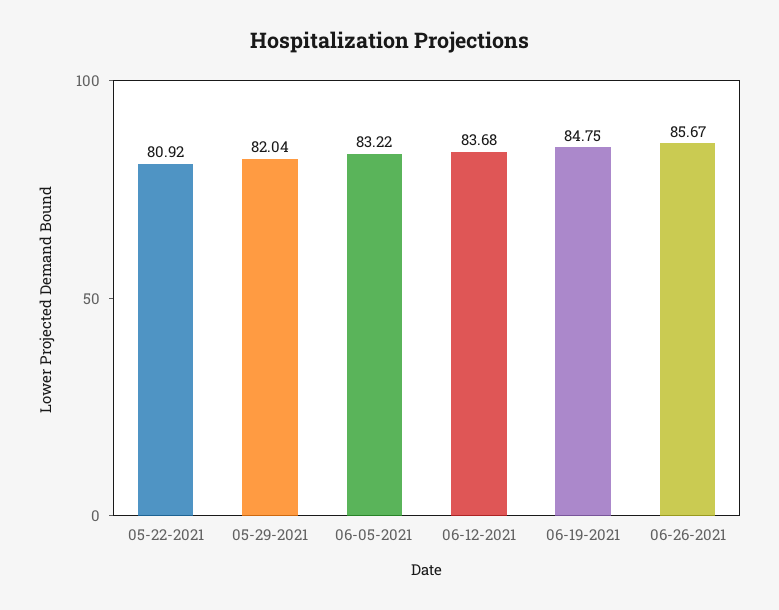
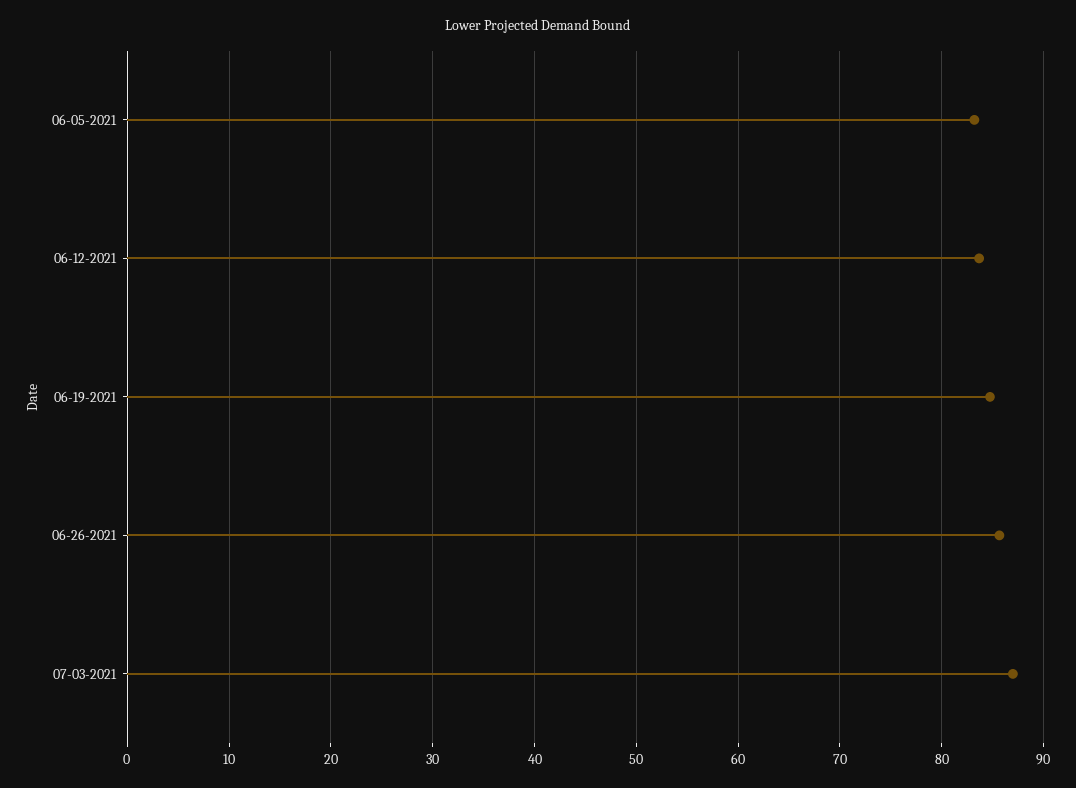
05-22-2021: 80.92 -> none
05-29-2021: 82.04 -> none
07-03-2021: none -> 87

